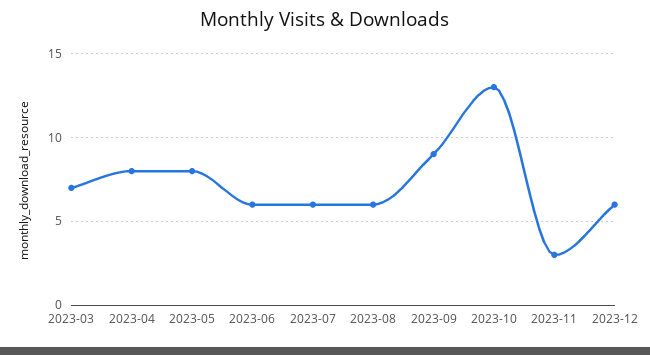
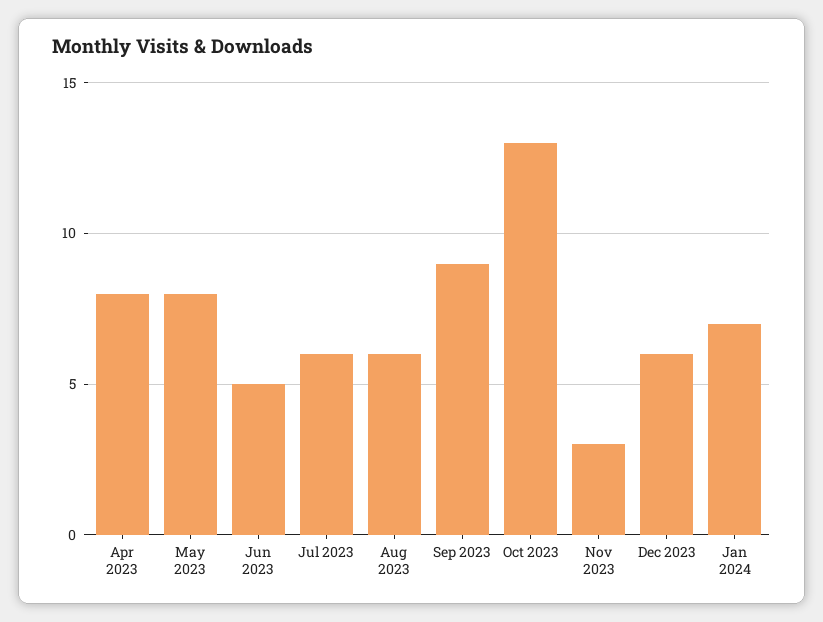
2023-03: 7 -> none
2023-06: 6 -> 5
Jan 2024: none -> 7

